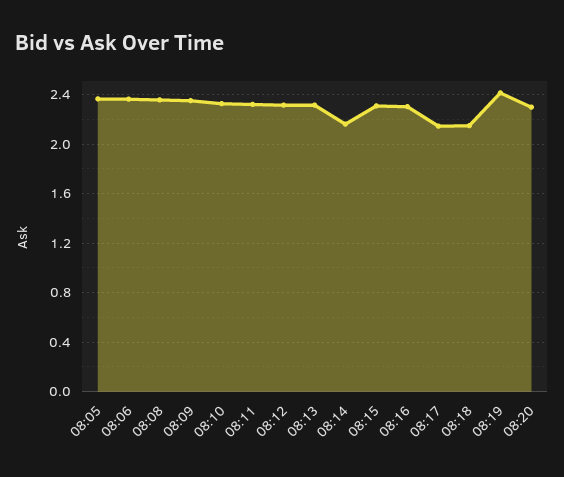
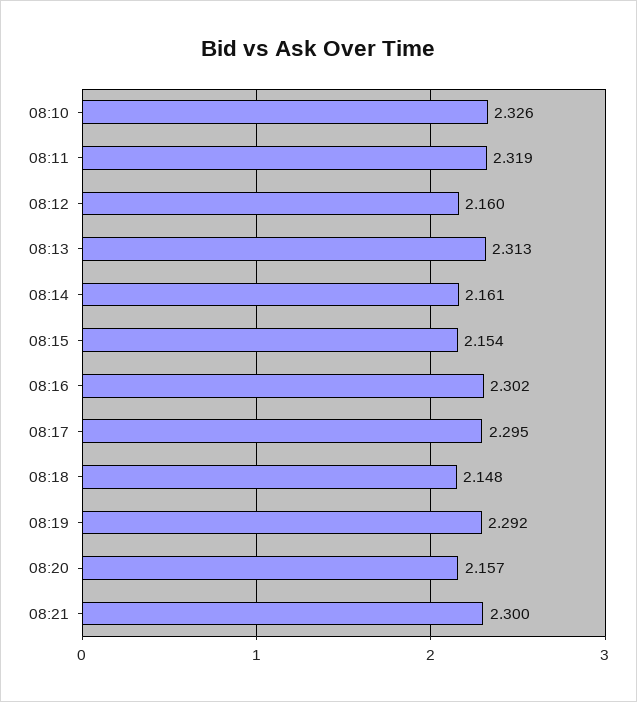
08:05: 2.35 -> none
08:06: 2.35 -> none
08:08: 2.35 -> none
08:09: 2.35 -> none
08:12: 2.3 -> 2.16
08:15: 2.3 -> 2.154
08:17: 2.15 -> 2.295
08:19: 2.4 -> 2.292
08:20: 2.3 -> 2.157
08:21: none -> 2.3

